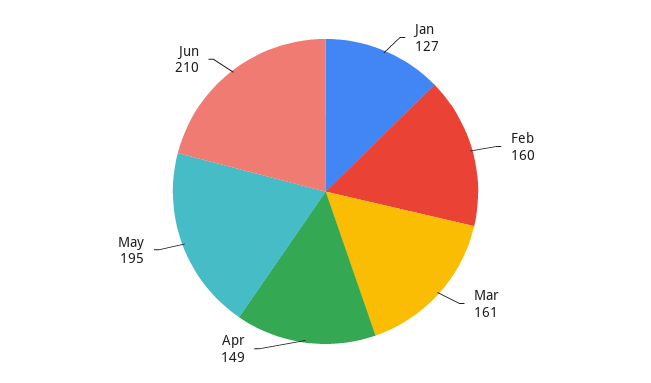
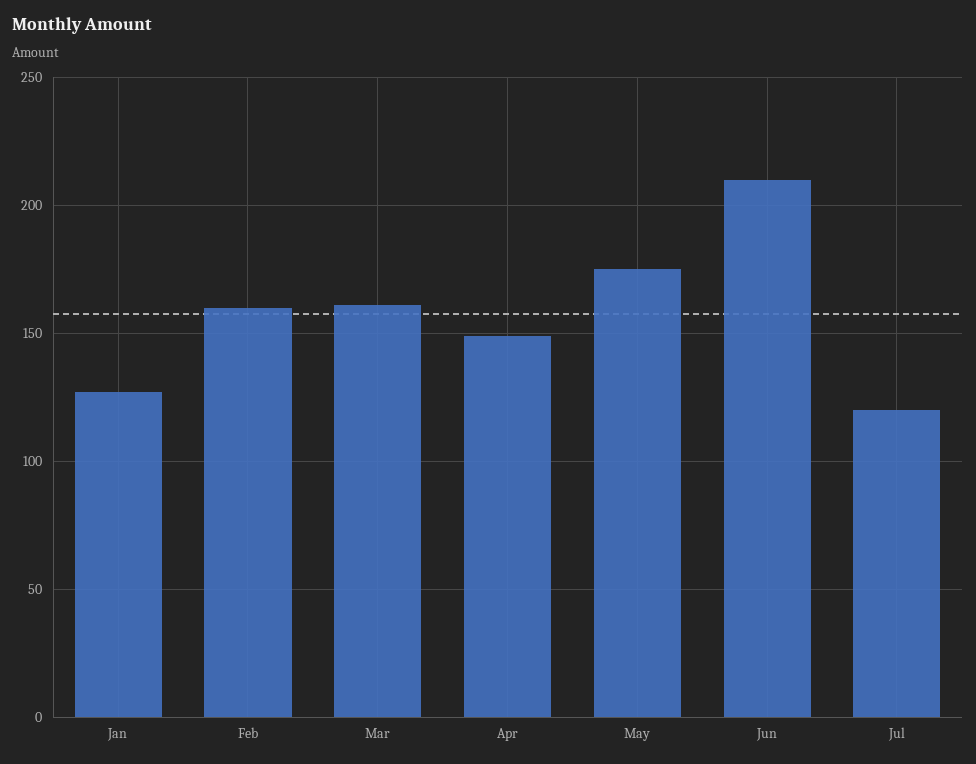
May: 195 -> 175
Jul: none -> 120

